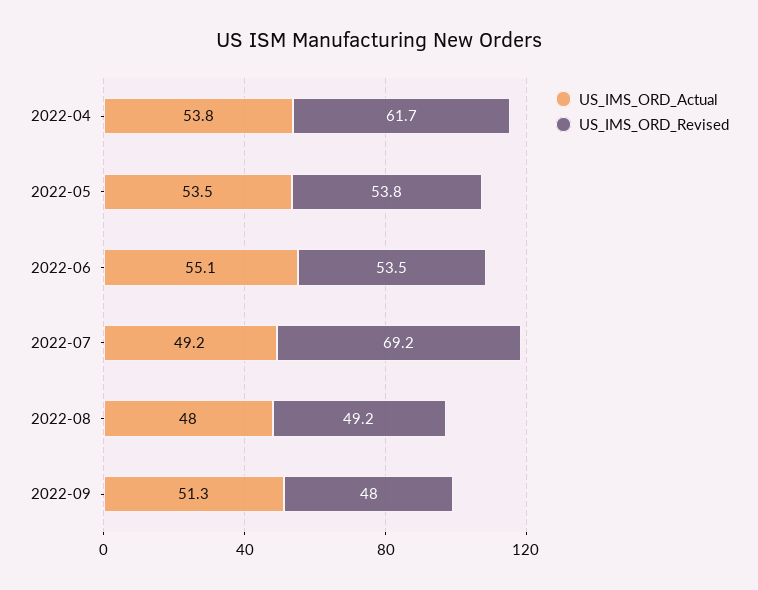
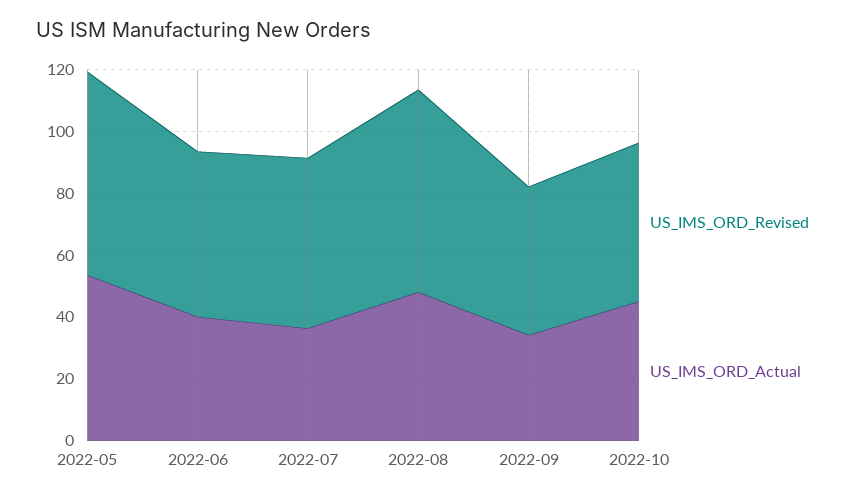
US_IMS_ORD_Actual, 2022-04: 53.8 -> none
US_IMS_ORD_Revised, 2022-04: 61.7 -> none
US_IMS_ORD_Revised, 2022-05: 53.8 -> 65
US_IMS_ORD_Actual, 2022-06: 55.1 -> 40
US_IMS_ORD_Actual, 2022-07: 49.2 -> 35
US_IMS_ORD_Revised, 2022-07: 69.2 -> 55
US_IMS_ORD_Revised, 2022-08: 49.2 -> 65
US_IMS_ORD_Actual, 2022-09: 51.3 -> 35
US_IMS_ORD_Revised, 2022-10: none -> 50
US_IMS_ORD_Actual, 2022-10: none -> 45

